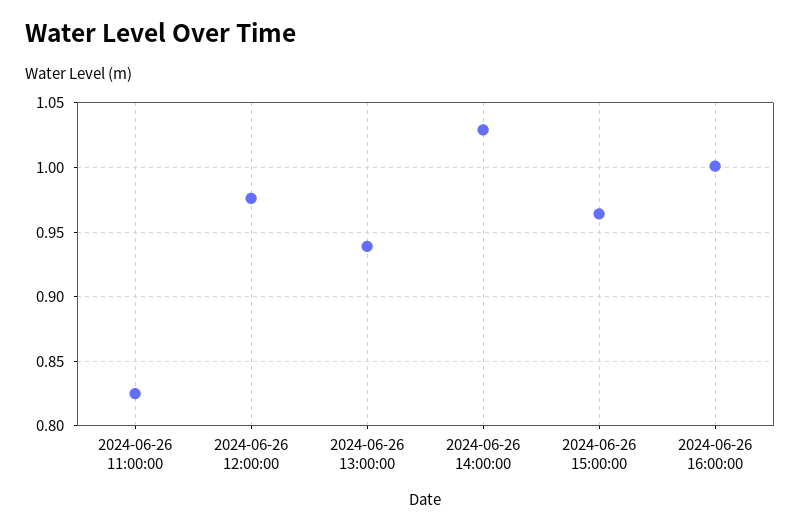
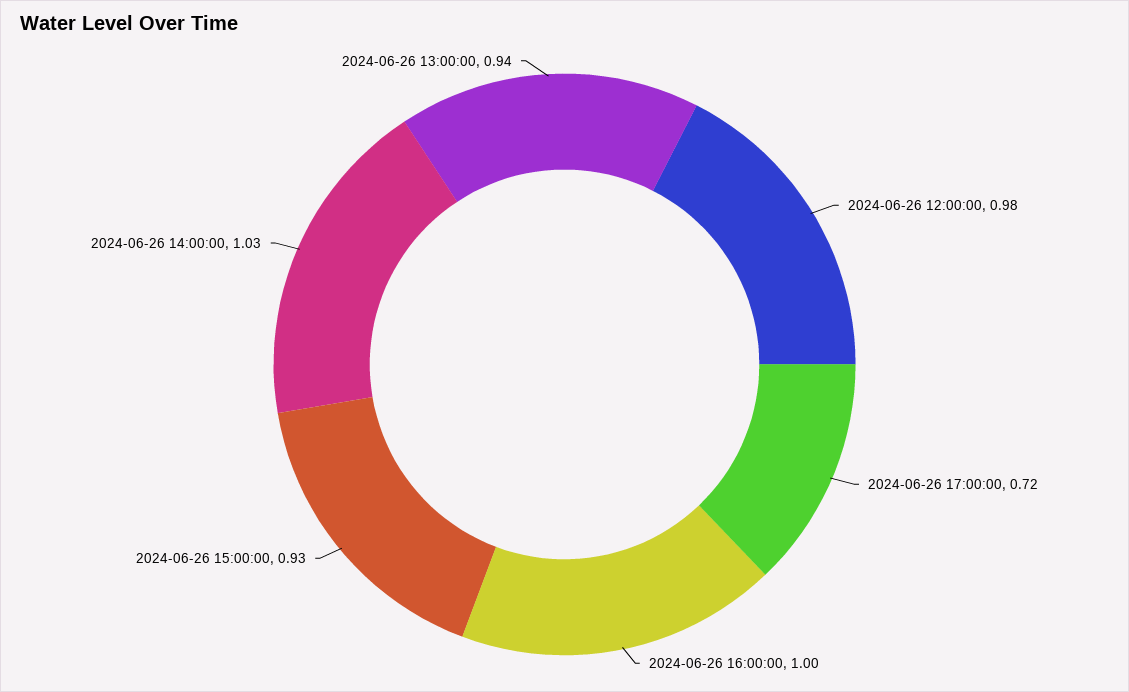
2024-06-26 11:00:00: 0.825 -> none
2024-06-26 15:00:00: 0.965 -> 0.93
2024-06-26 17:00:00: none -> 0.72

